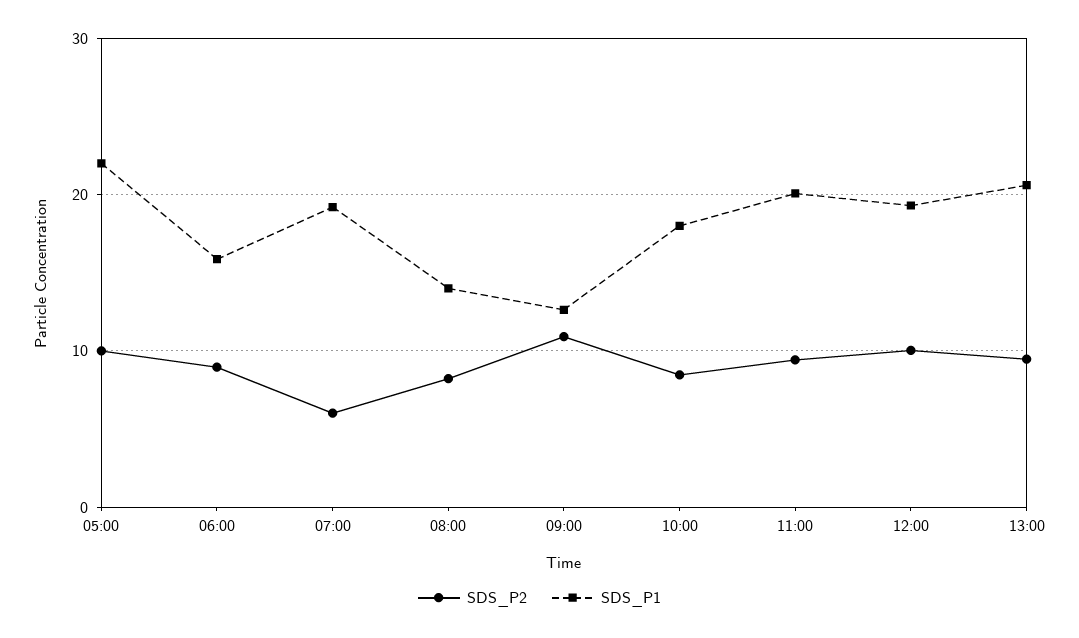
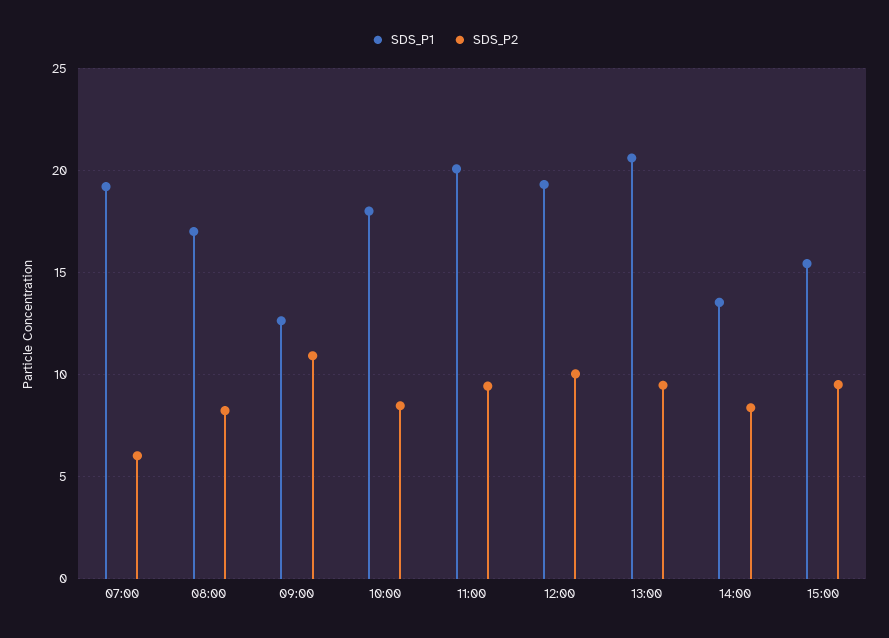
SDS_P2, 05:00: 10 -> none
SDS_P1, 05:00: 22 -> none
SDS_P2, 06:00: 9 -> none
SDS_P1, 06:00: 16 -> none
SDS_P1, 08:00: 14 -> 17
SDS_P1, 14:00: none -> 13.5
SDS_P2, 14:00: none -> 8.5
SDS_P1, 15:00: none -> 15.5
SDS_P2, 15:00: none -> 9.5

